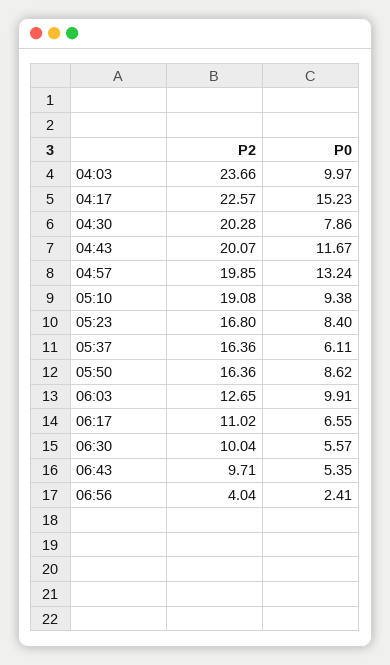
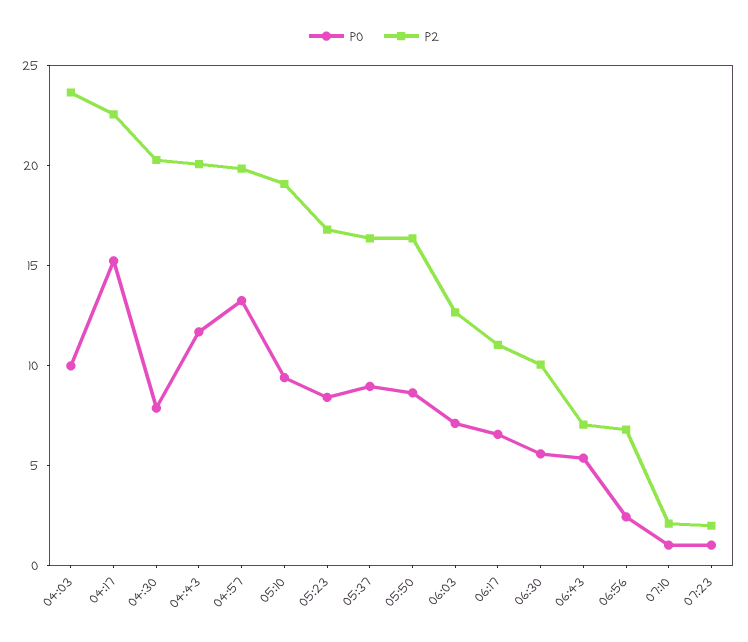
P0, 05:37: 6.11 -> 9
P0, 06:03: 9.91 -> 7
P2, 06:43: 9.71 -> 7
P2, 06:56: 4.04 -> 7
P0, 07:10: none -> 1
P2, 07:10: none -> 2
P0, 07:23: none -> 1
P2, 07:23: none -> 2

